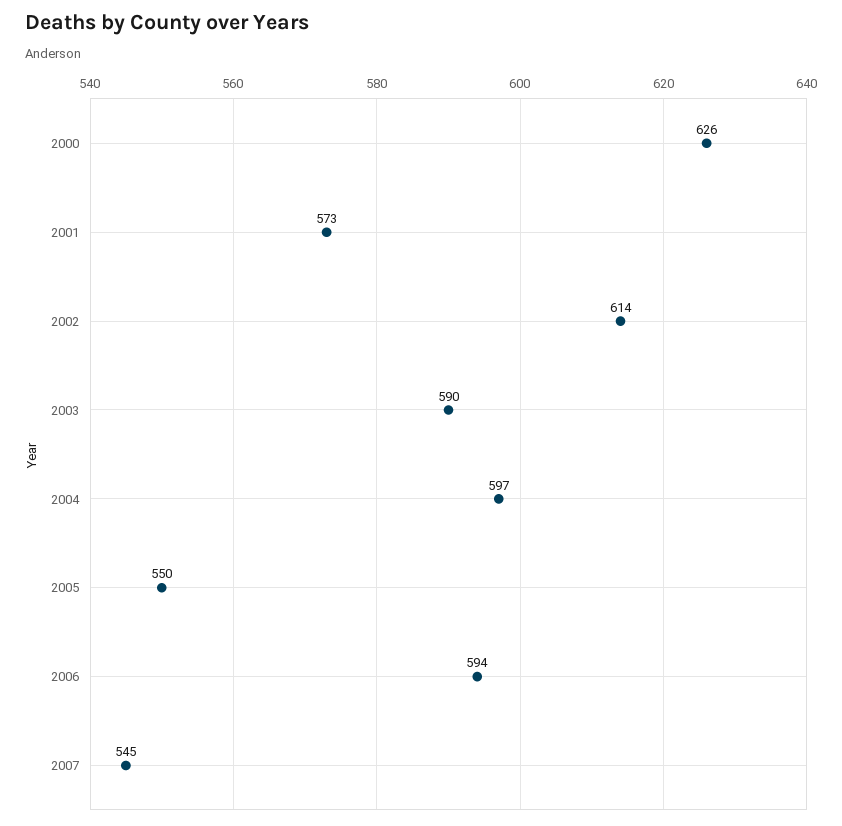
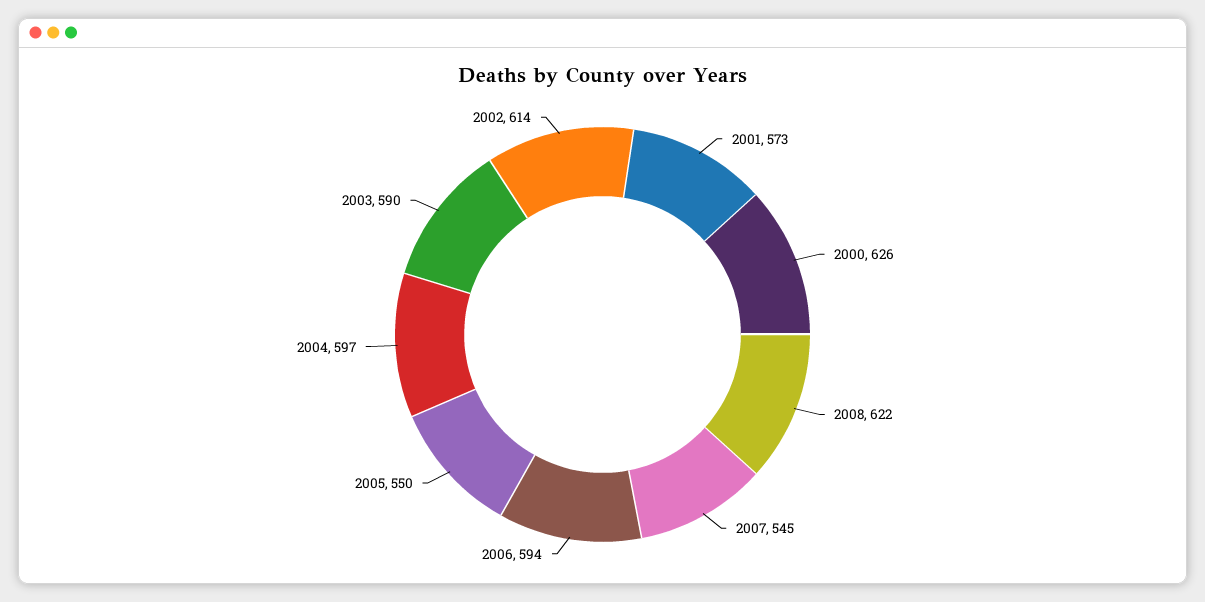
2008: none -> 622

